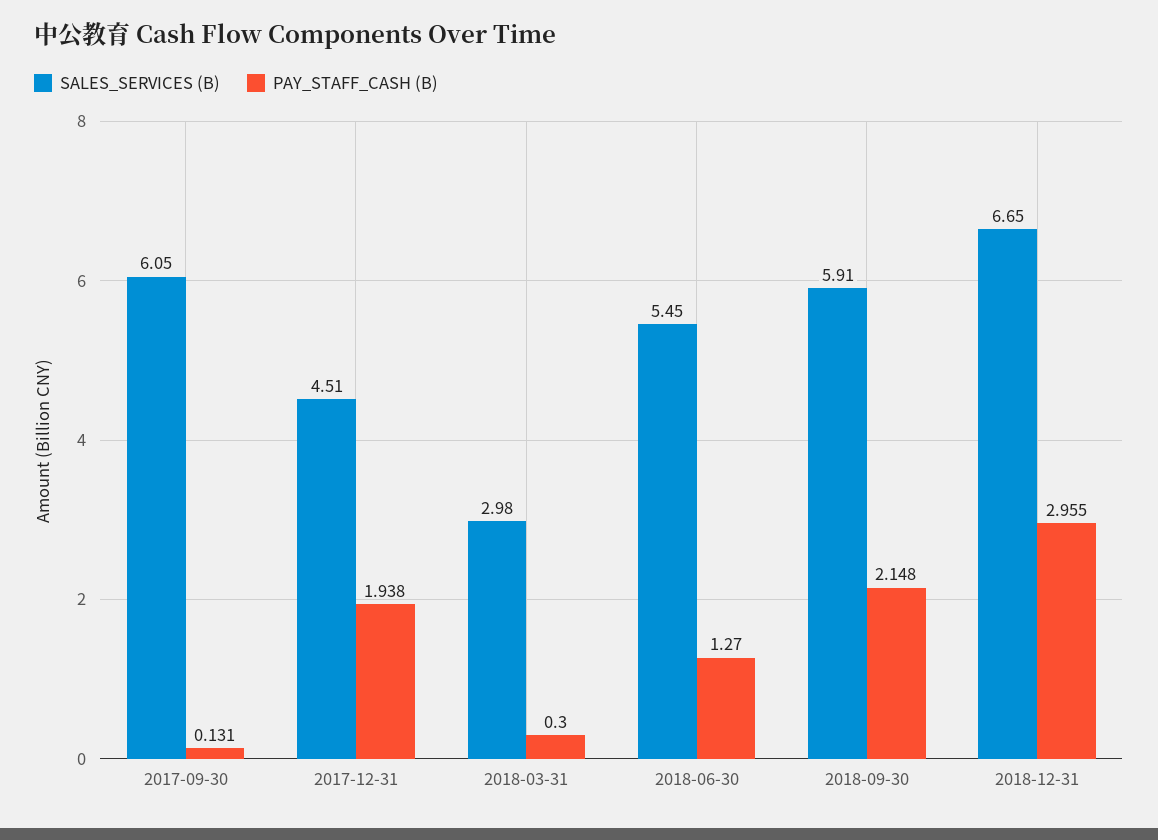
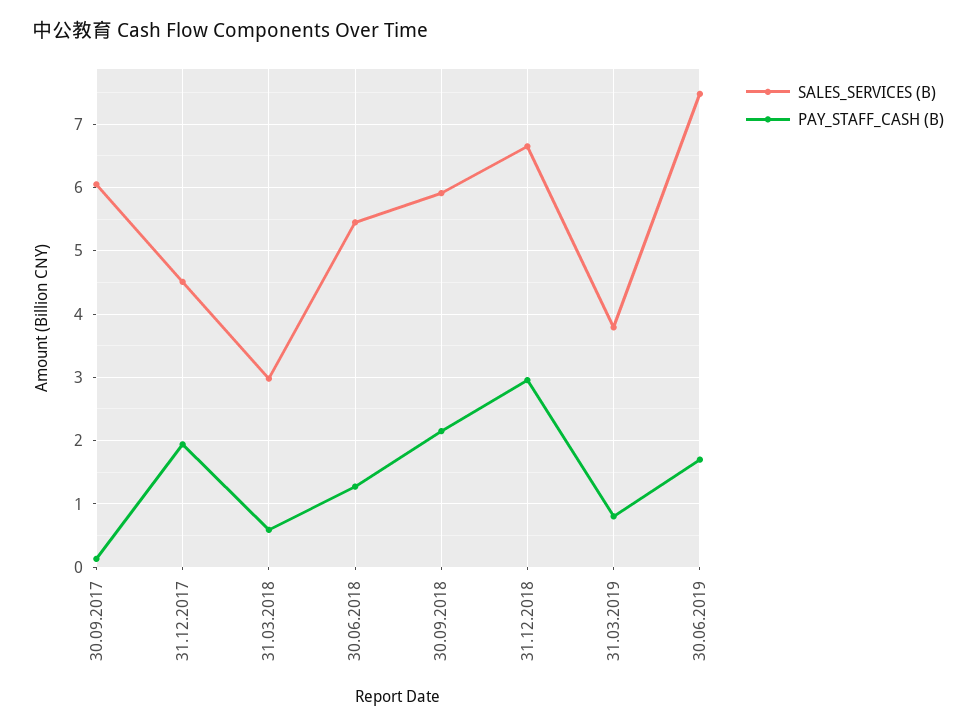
PAY_STAFF_CASH (B), 2018-03-31: 0.3 -> 0.6
SALES_SERVICES (B), 31.03.2019: none -> 3.8
PAY_STAFF_CASH (B), 31.03.2019: none -> 0.8
SALES_SERVICES (B), 30.06.2019: none -> 7.5
PAY_STAFF_CASH (B), 30.06.2019: none -> 1.7

